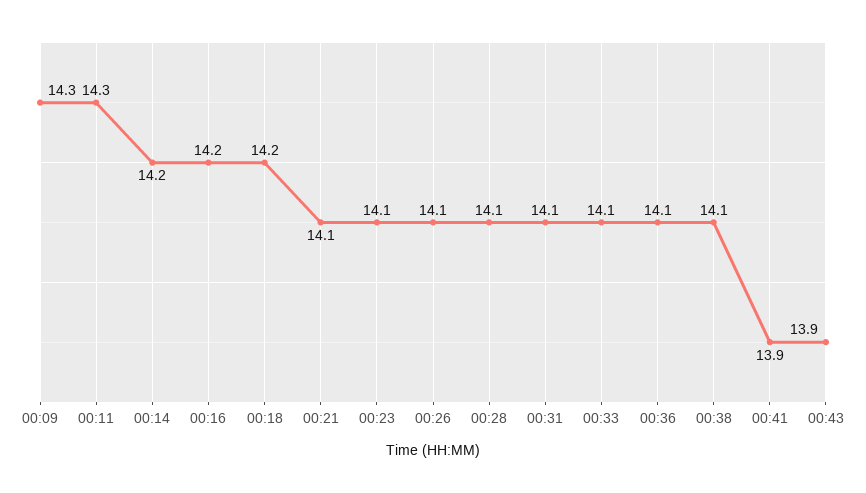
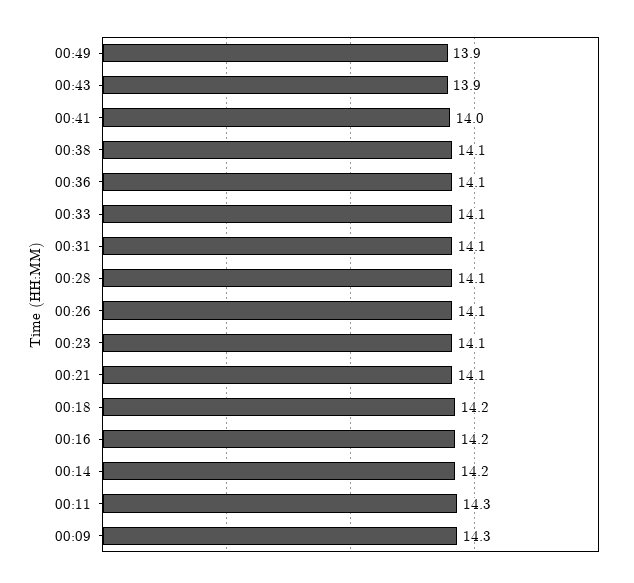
00:41: 13.9 -> 14
00:49: none -> 13.9

